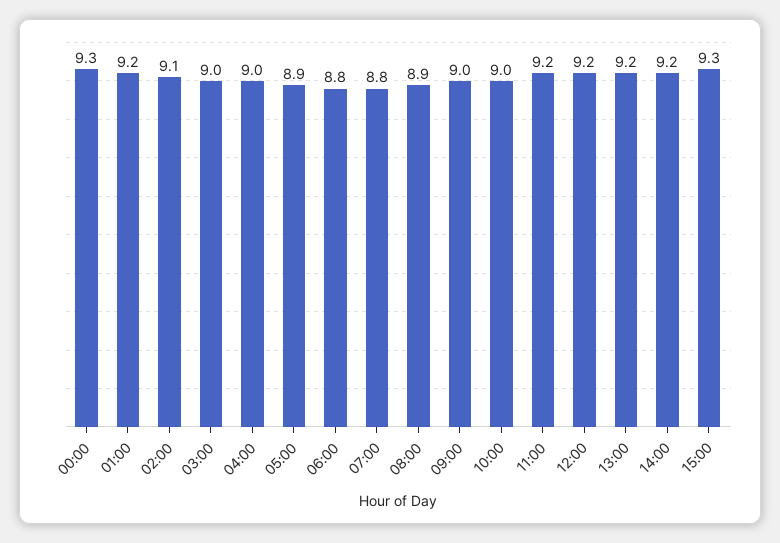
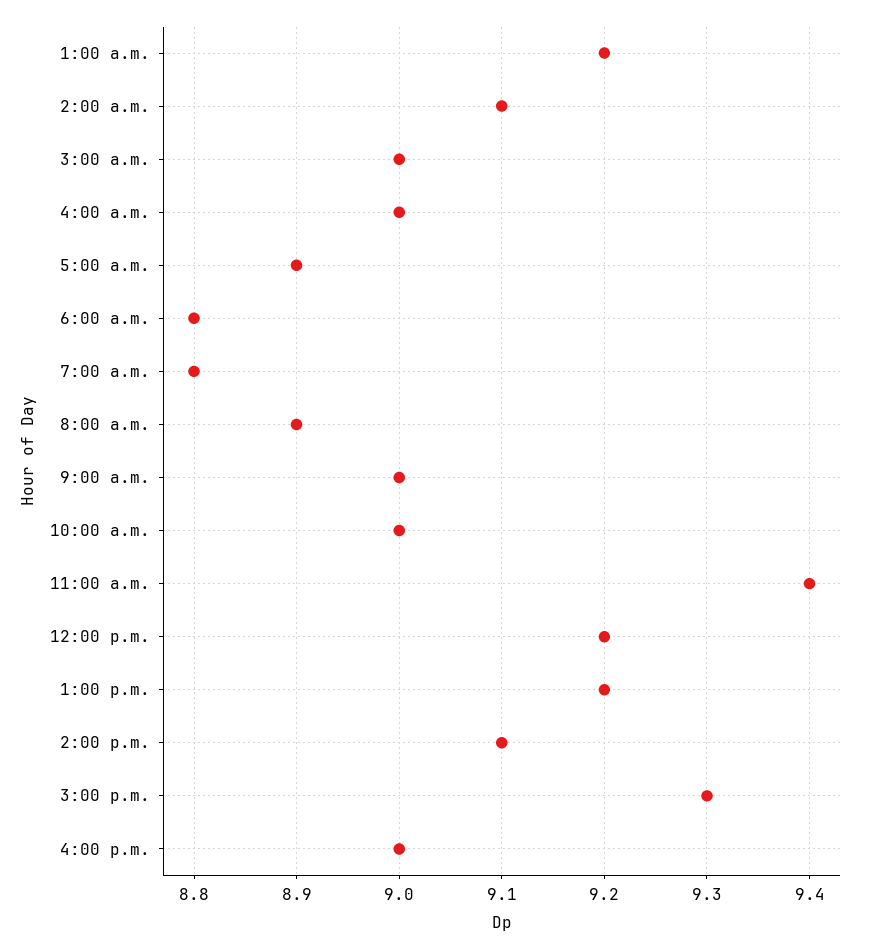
00:00: 9.3 -> none
11:00: 9.2 -> 9.4
14:00: 9.2 -> 9.1
4:00 p.m.: none -> 9

